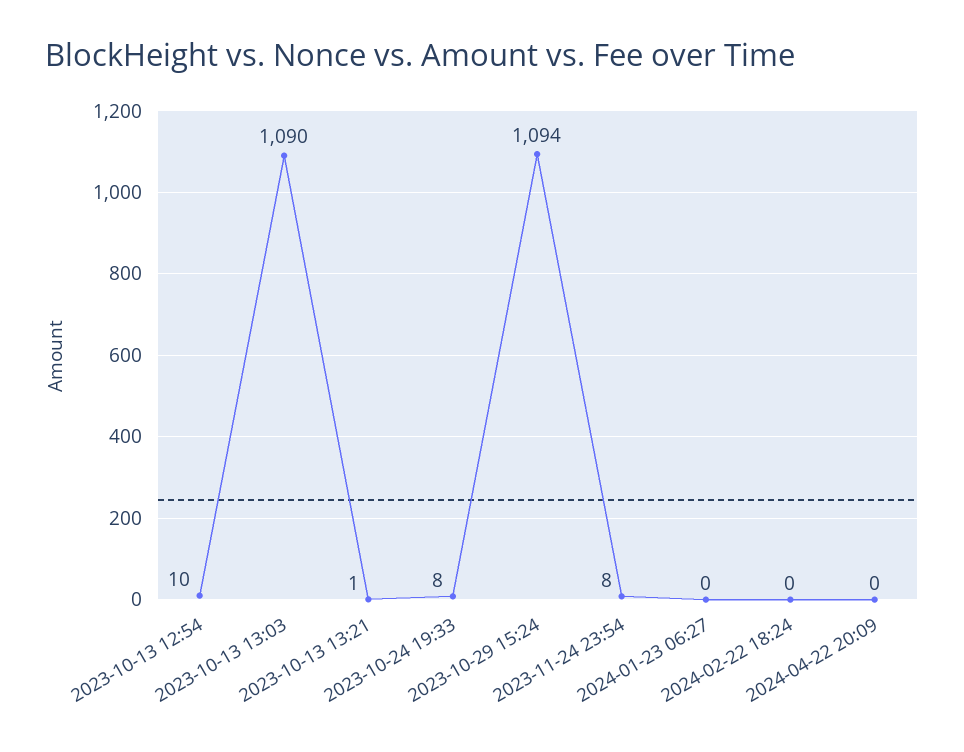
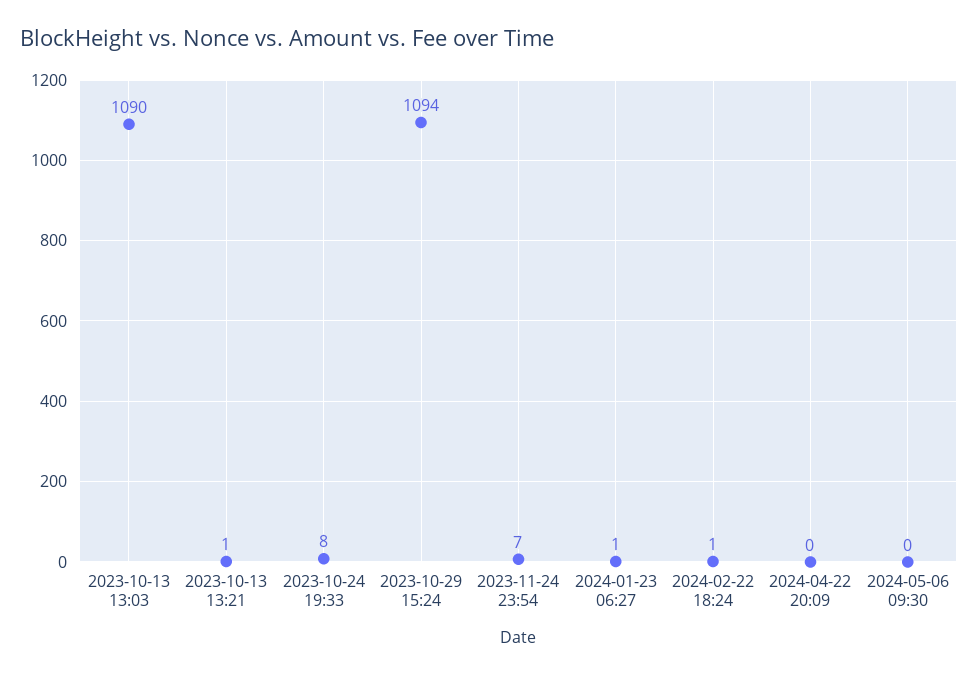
2023-10-13 12:54: 10 -> none
2023-11-24 23:54: 8 -> 7
2024-01-23 06:27: 0 -> 1
2024-02-22 18:24: 0 -> 1
2024-05-06 09:30: none -> 0

